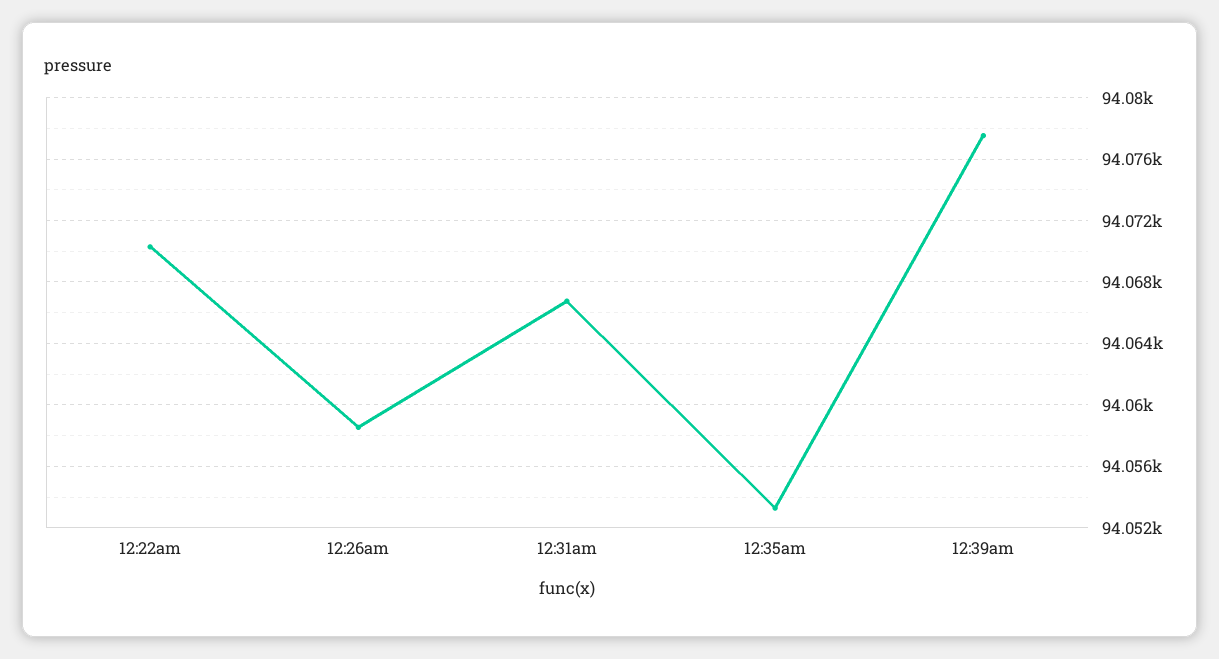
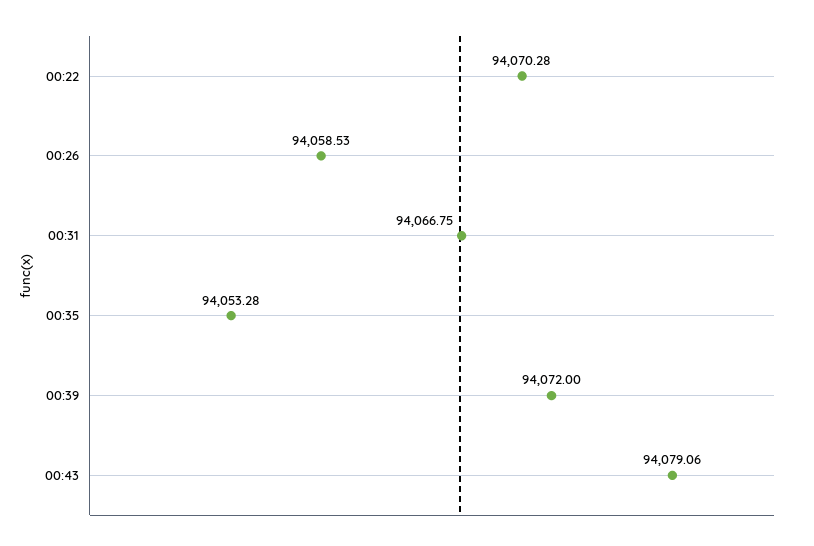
12:39am: 94077.5 -> 94072
00:43: none -> 94079.06

